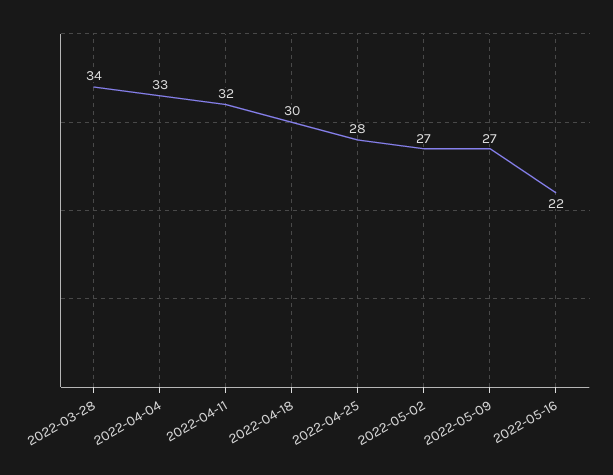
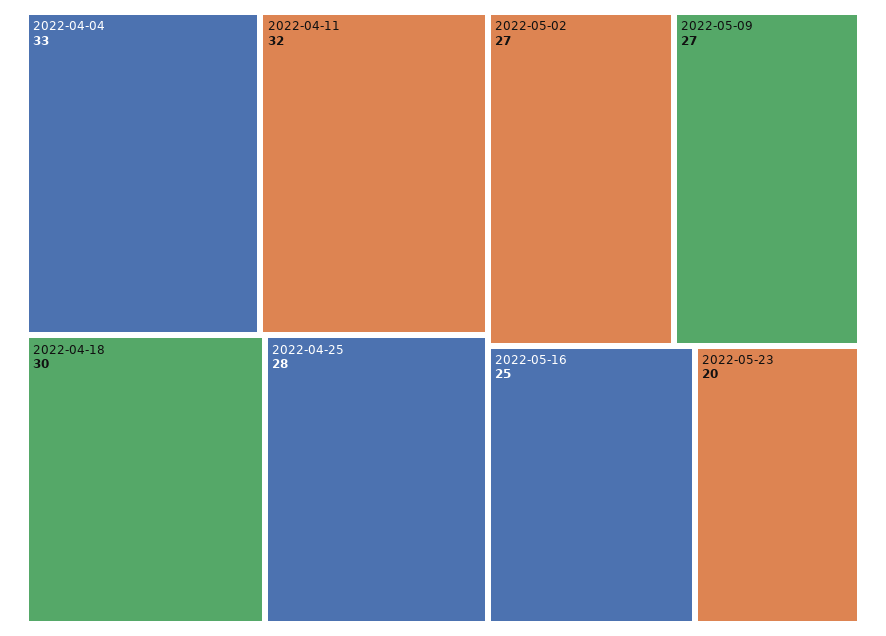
2022-03-28: 34 -> none
2022-05-16: 22 -> 25
2022-05-23: none -> 20

